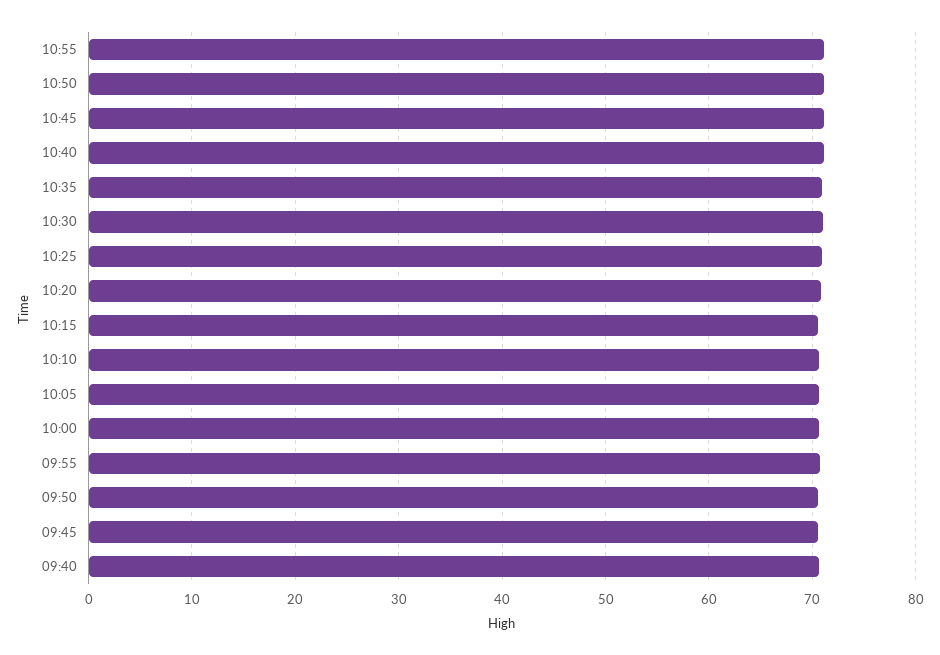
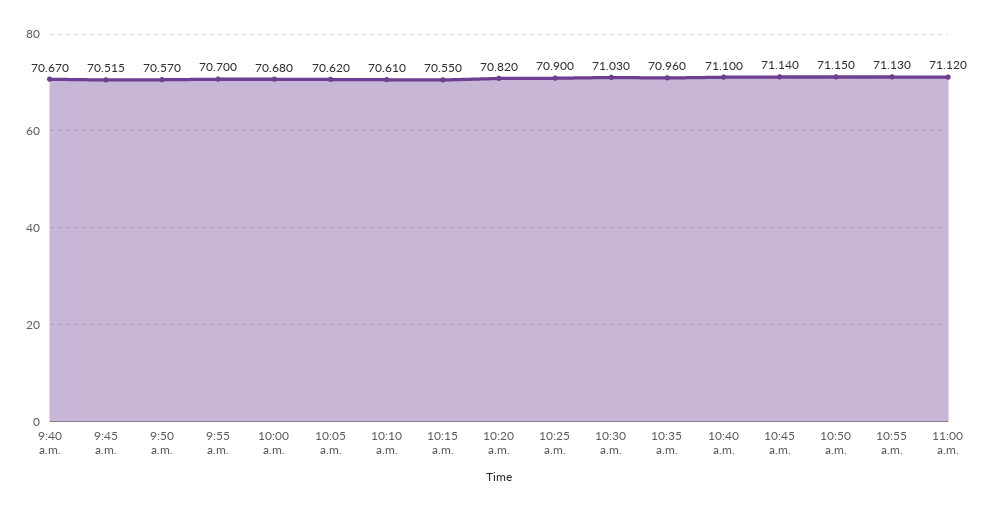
11:00 a.m.: none -> 71.12

